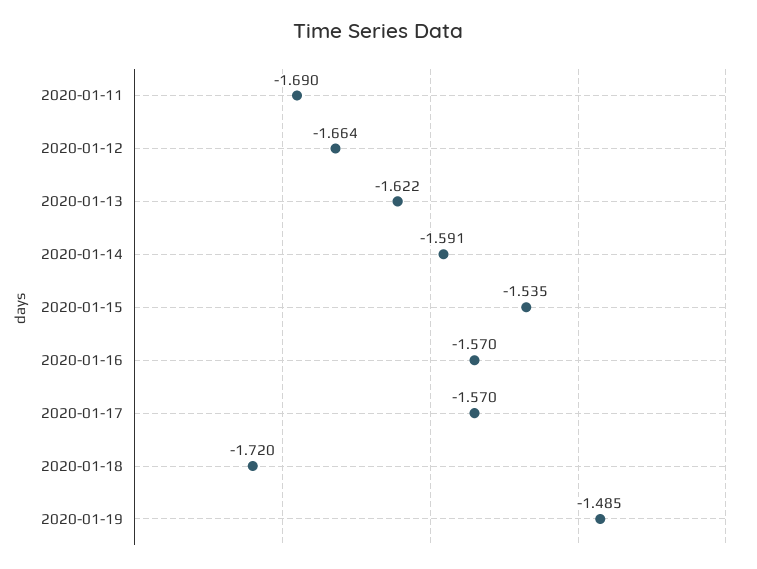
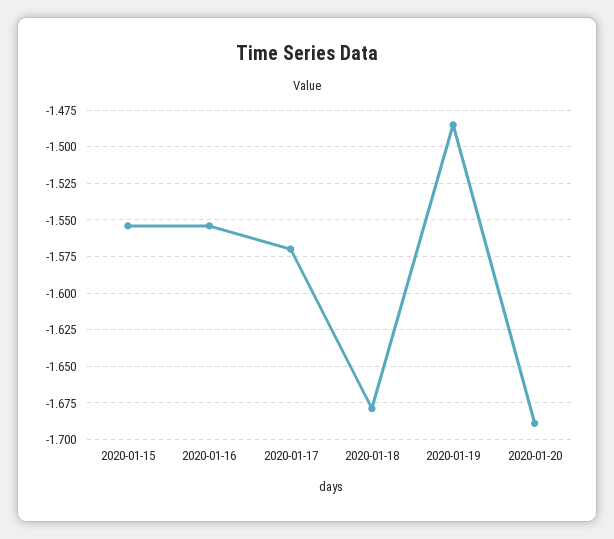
2020-01-11: -1.69 -> none
2020-01-12: -1.664 -> none
2020-01-13: -1.622 -> none
2020-01-14: -1.591 -> none
2020-01-15: -1.535 -> -1.555
2020-01-16: -1.57 -> -1.555
2020-01-18: -1.72 -> -1.68
2020-01-20: none -> -1.69

